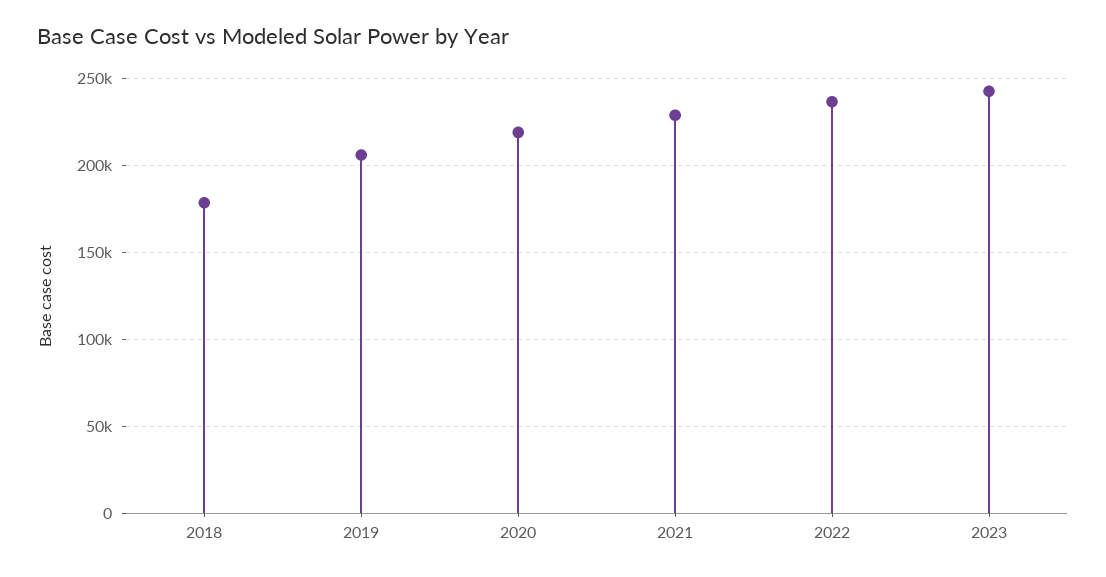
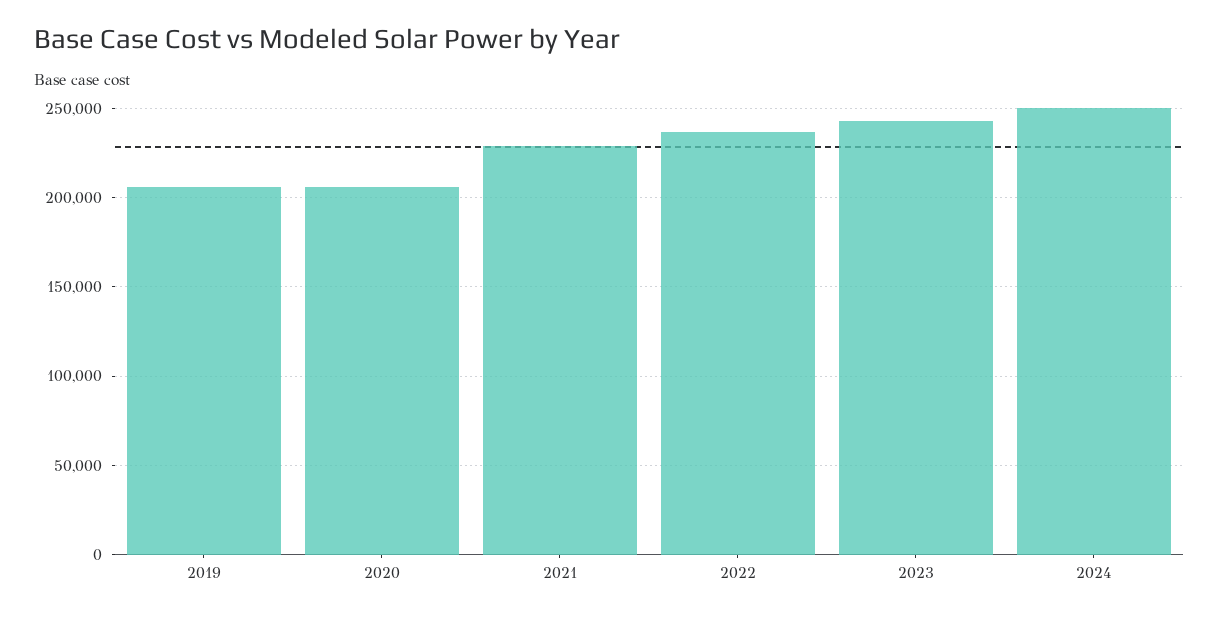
2018: 180000 -> none
2020: 220000 -> 205000
2024: none -> 250000

